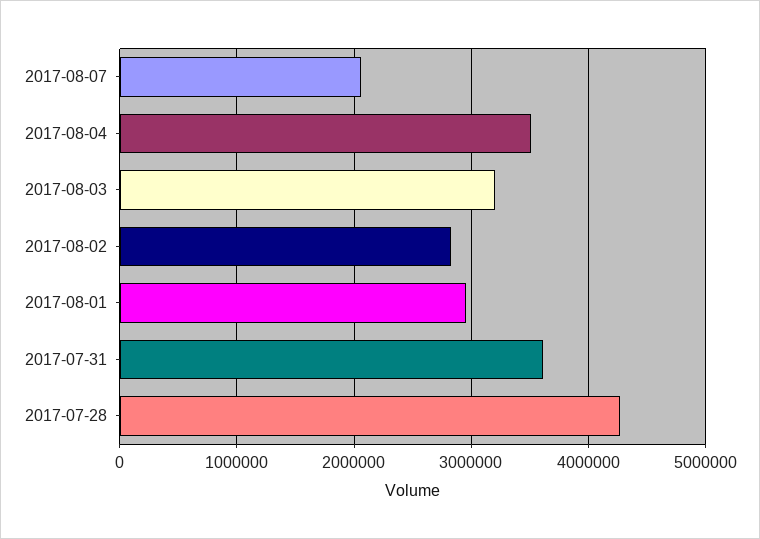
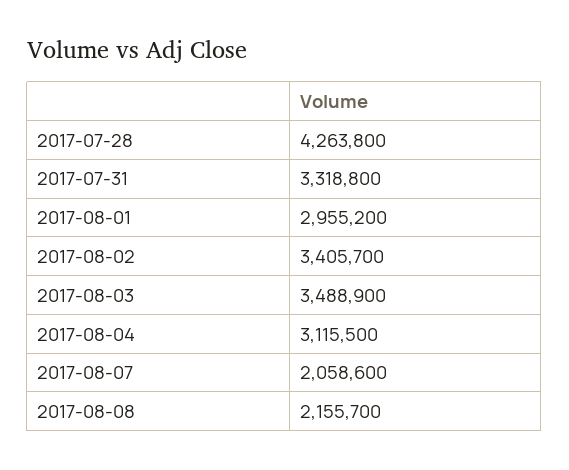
2017-08-04: 3500000 -> 3115500
2017-08-03: 3200000 -> 3488900
2017-08-02: 2800000 -> 3405700
2017-07-31: 3600000 -> 3318800
2017-08-08: none -> 2155700

